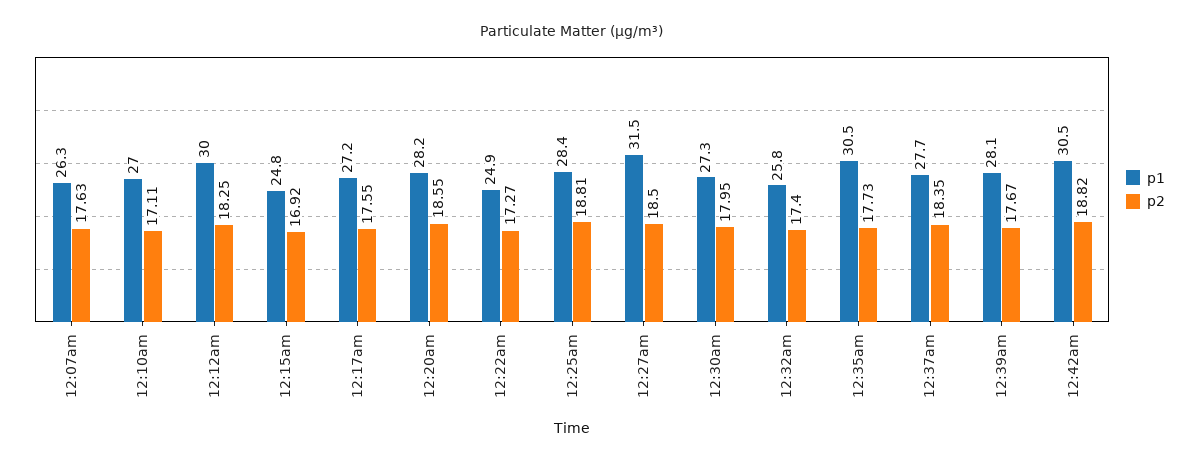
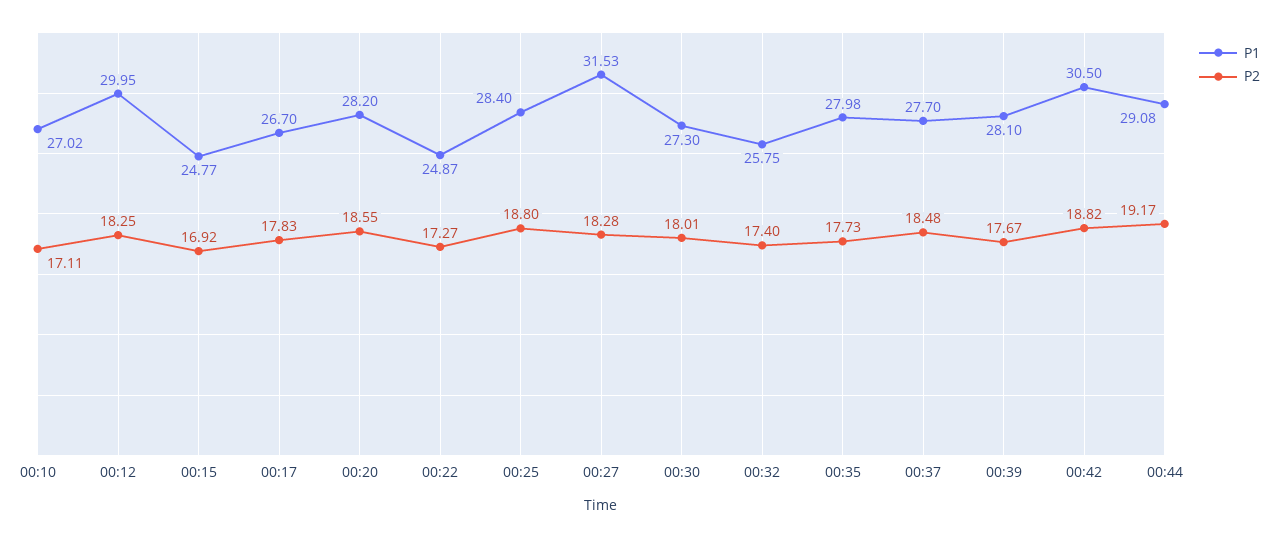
p1, 12:07am: 26.3 -> none
p2, 12:07am: 17.63 -> none
p1, 12:17am: 27.2 -> 26.7
p2, 12:17am: 17.55 -> 17.83
p2, 12:25am: 18.81 -> 18.8
p2, 12:27am: 18.5 -> 18.28
p2, 12:30am: 17.95 -> 18.01
p1, 12:35am: 30.5 -> 27.98
p2, 12:37am: 18.35 -> 18.48
p1, 00:44: none -> 29.08
p2, 00:44: none -> 19.17

